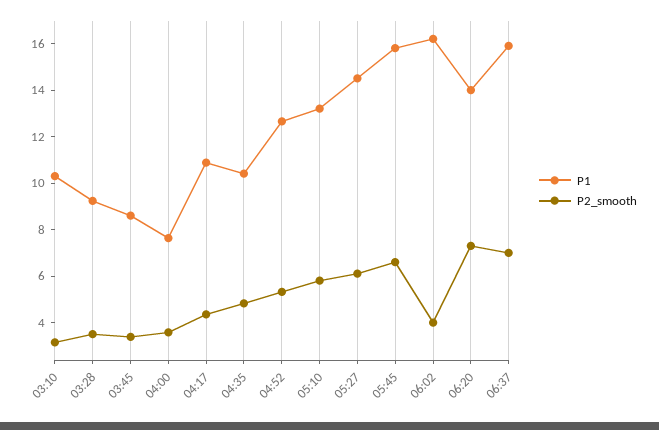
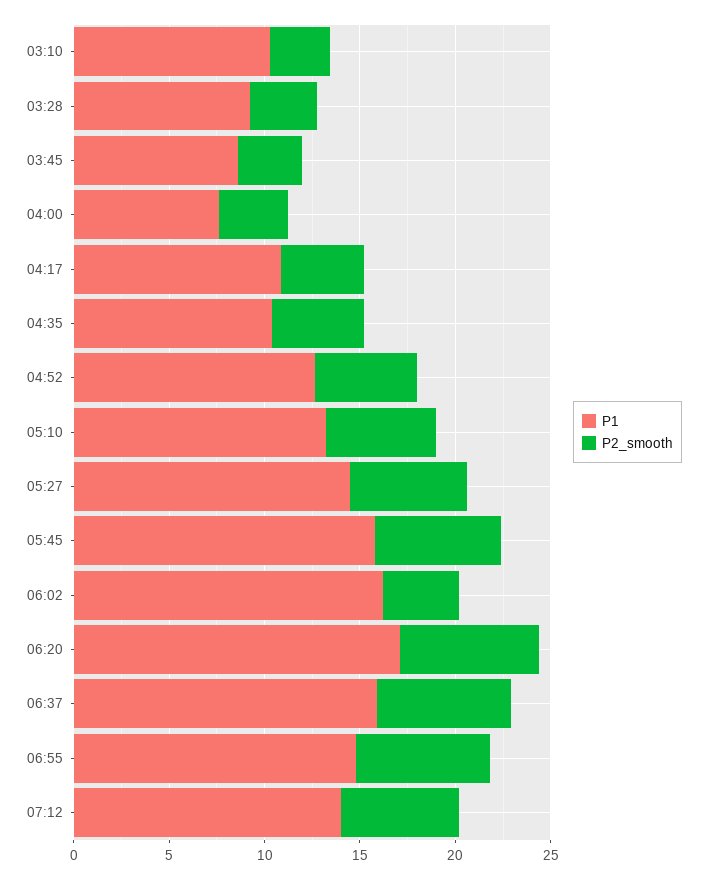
P1, 06:20: 14 -> 17
P1, 06:55: none -> 15
P2_smooth, 06:55: none -> 7
P1, 07:12: none -> 14
P2_smooth, 07:12: none -> 6

